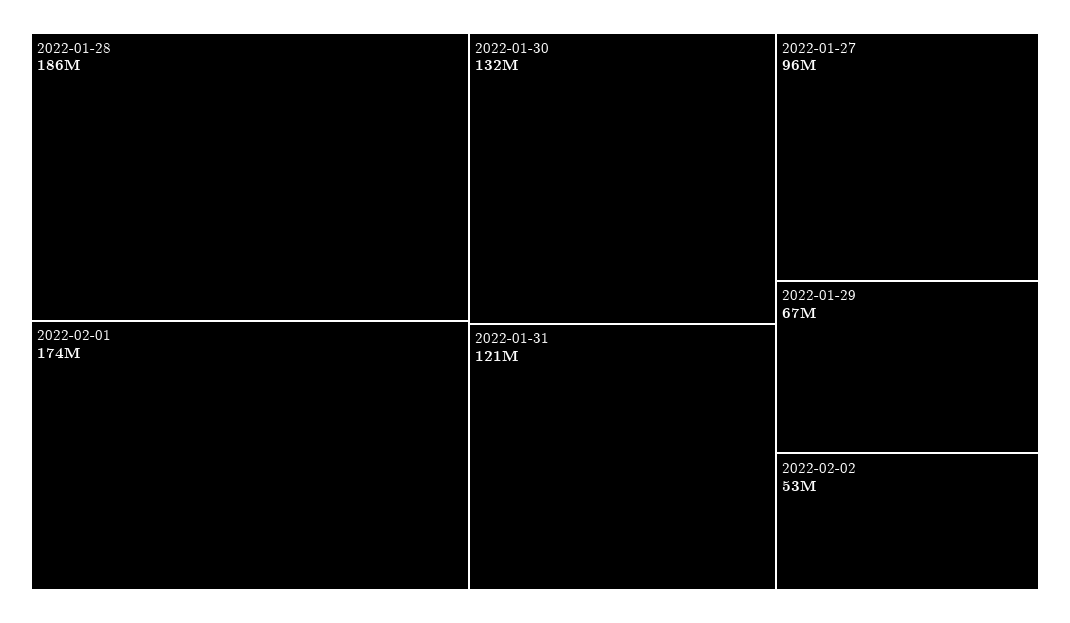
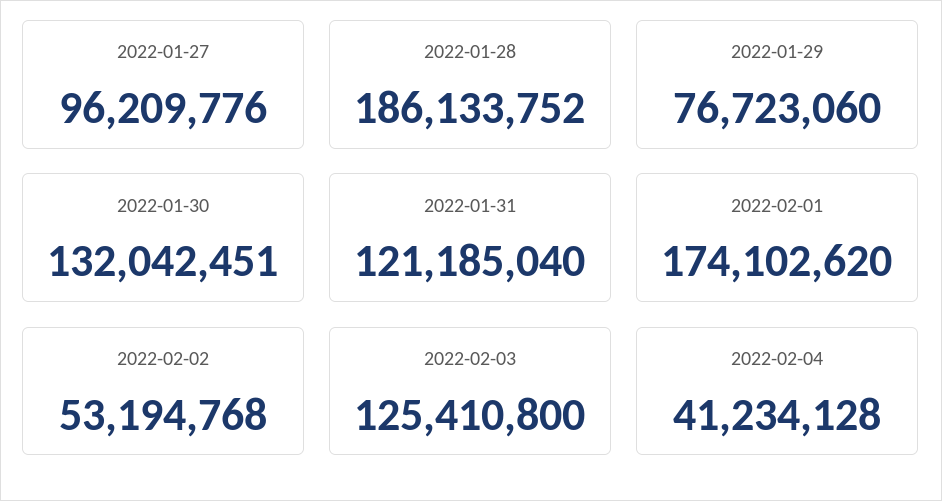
2022-01-29: 67000000 -> 76723060
2022-02-03: none -> 125410800
2022-02-04: none -> 41234128

